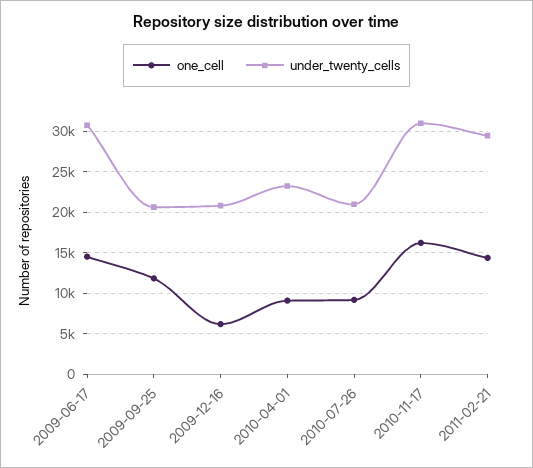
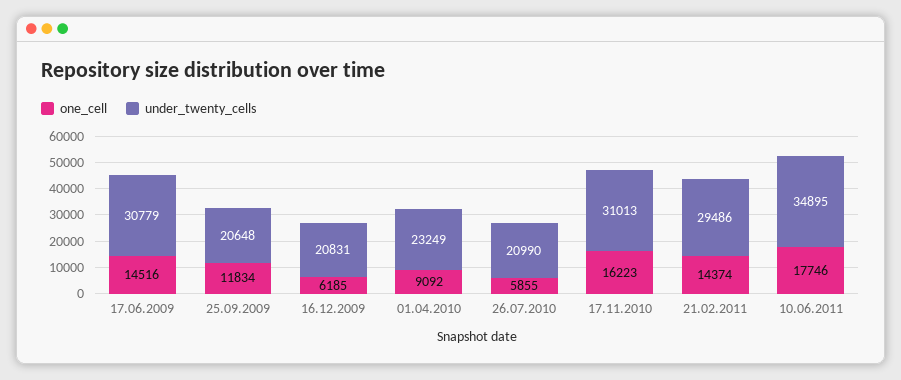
one_cell, 2010-07-26: 9000 -> 5855
one_cell, 10.06.2011: none -> 17746
under_twenty_cells, 10.06.2011: none -> 34895

